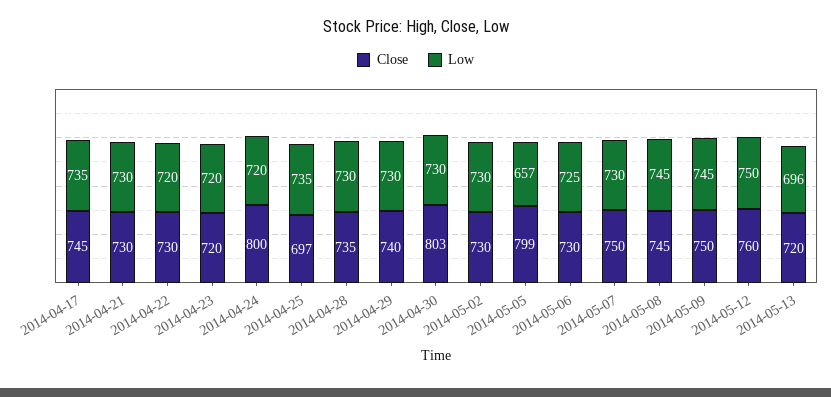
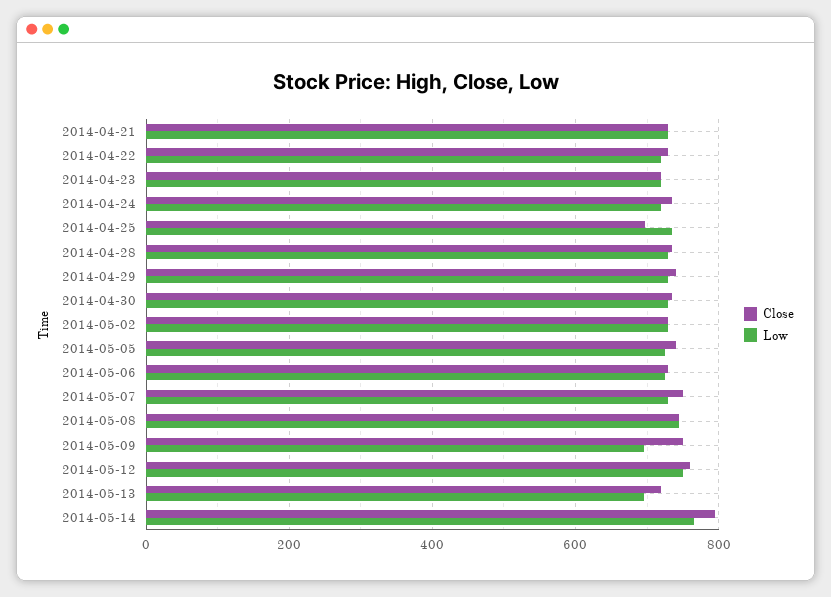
Close, 2014-04-17: 745 -> none
Low, 2014-04-17: 735 -> none
Close, 2014-04-24: 800 -> 740
Close, 2014-04-30: 803 -> 740
Close, 2014-05-05: 799 -> 740
Low, 2014-05-05: 657 -> 720
Low, 2014-05-09: 745 -> 700
Close, 2014-05-14: none -> 800
Low, 2014-05-14: none -> 760

